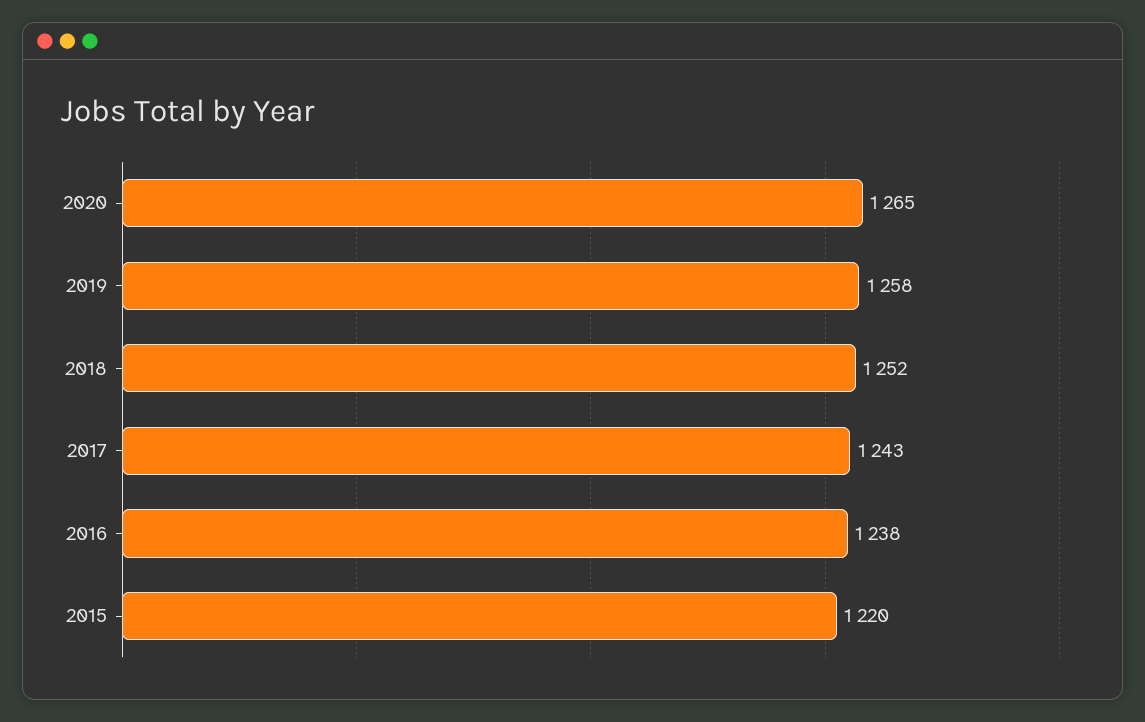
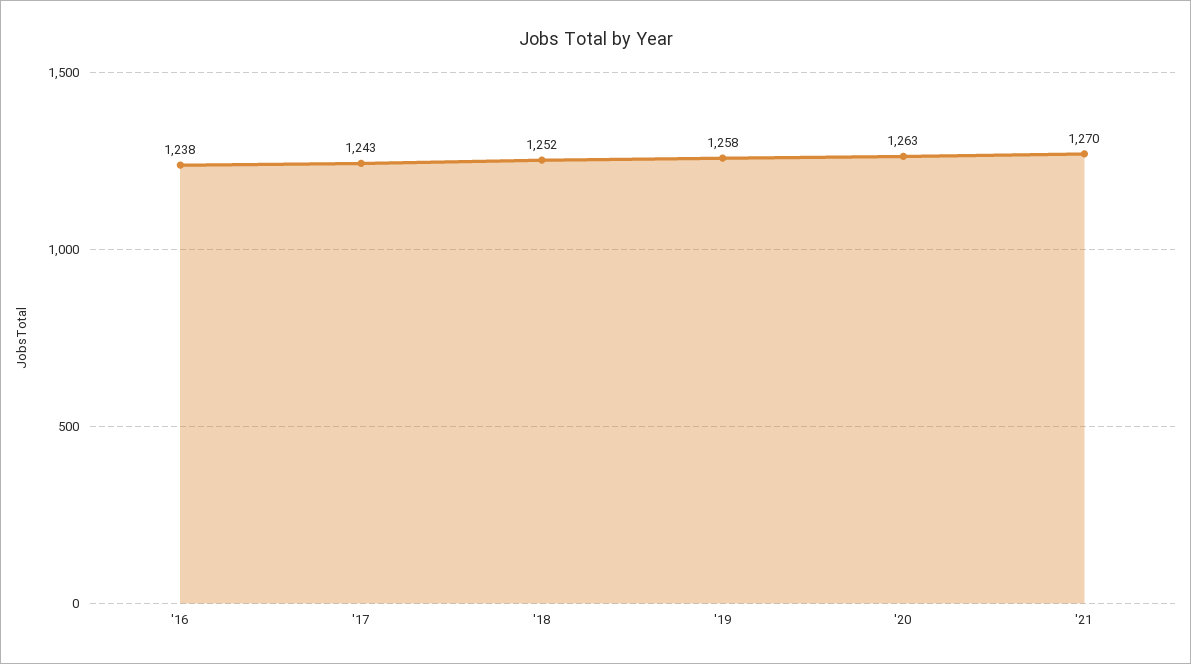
2020: 1265 -> 1263
2015: 1220 -> none
'21: none -> 1270

